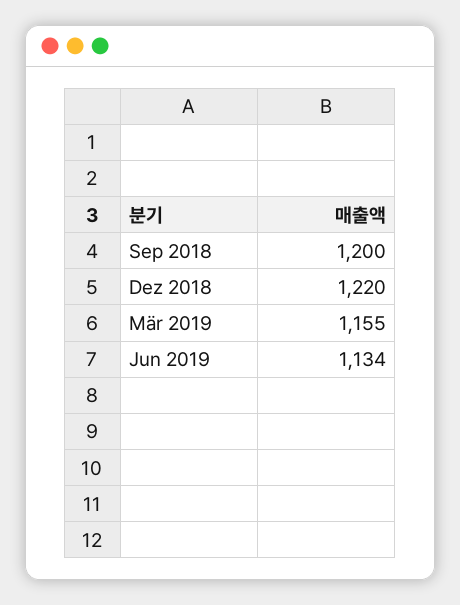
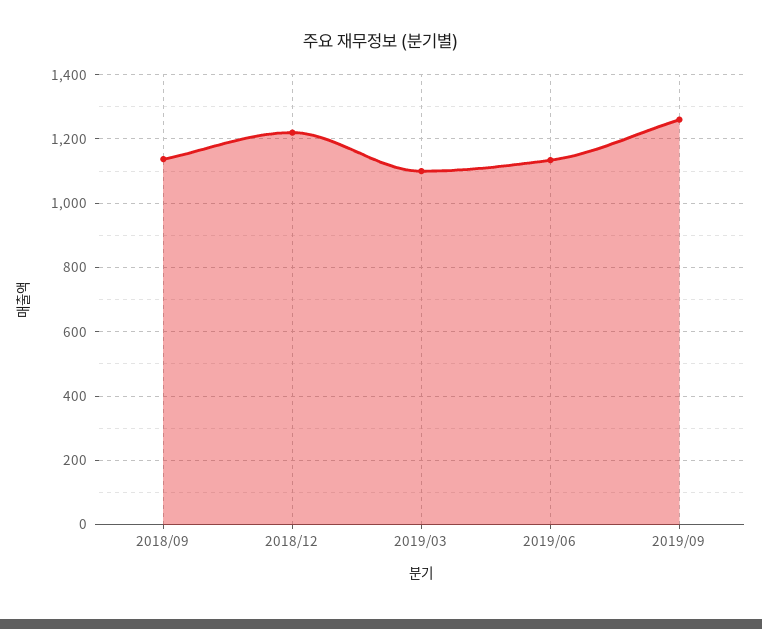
Sep 2018: 1200 -> 1140
Mär 2019: 1155 -> 1100
2019/09: none -> 1260

